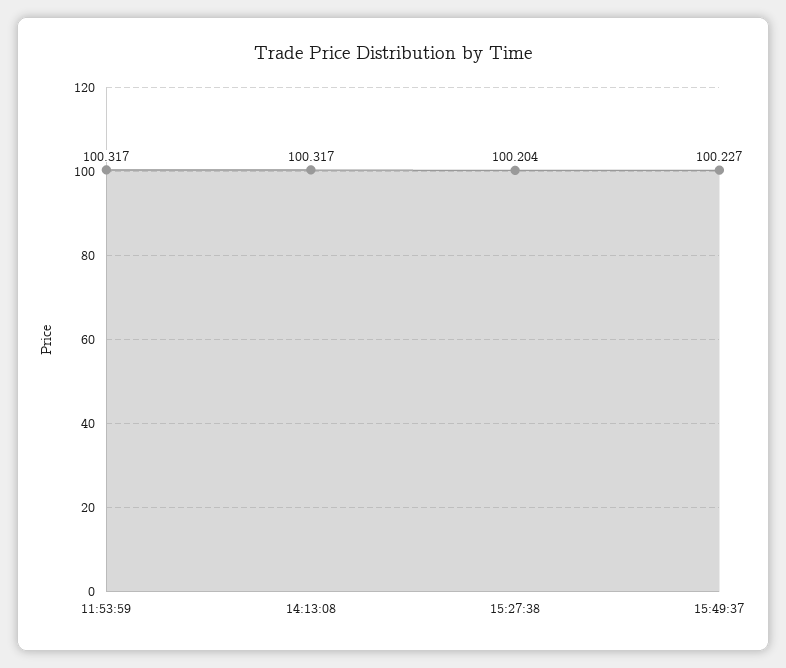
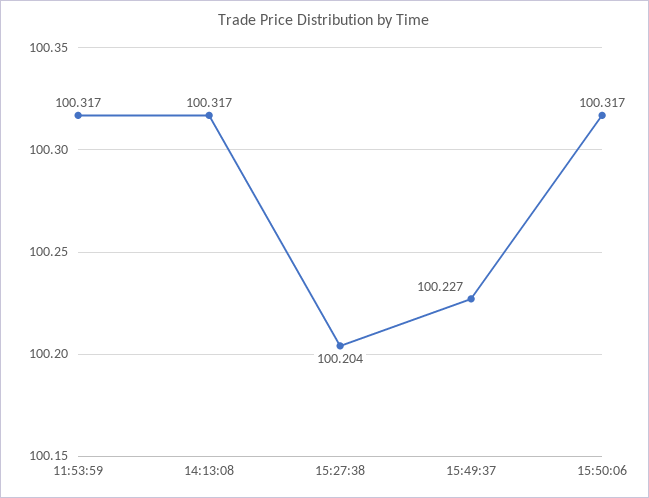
15:50:06: none -> 100.317

